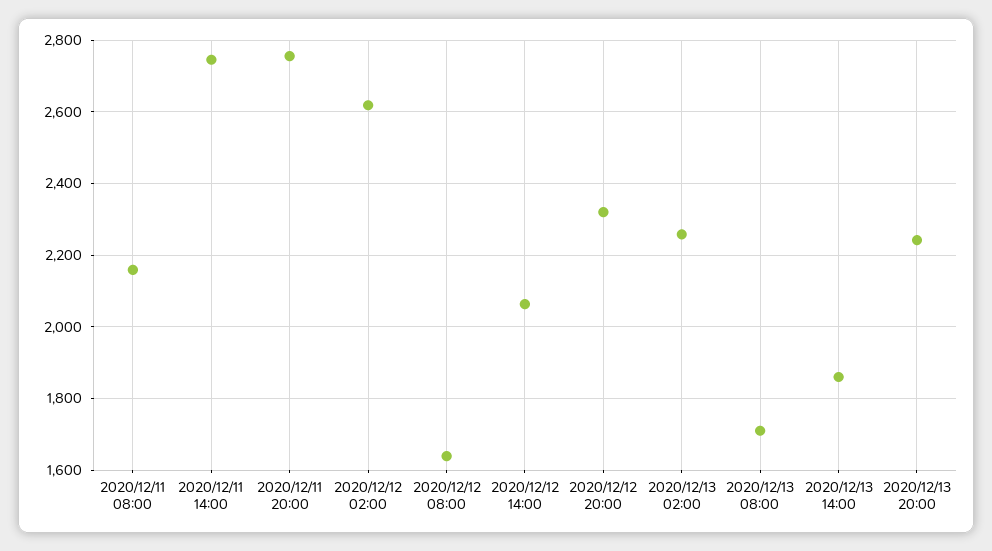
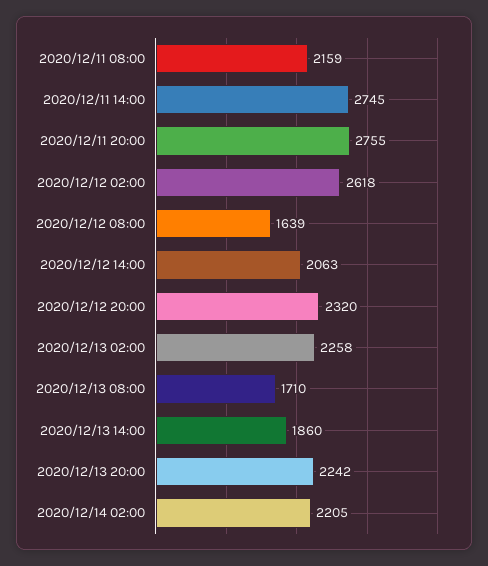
2020/12/14 02:00: none -> 2205

